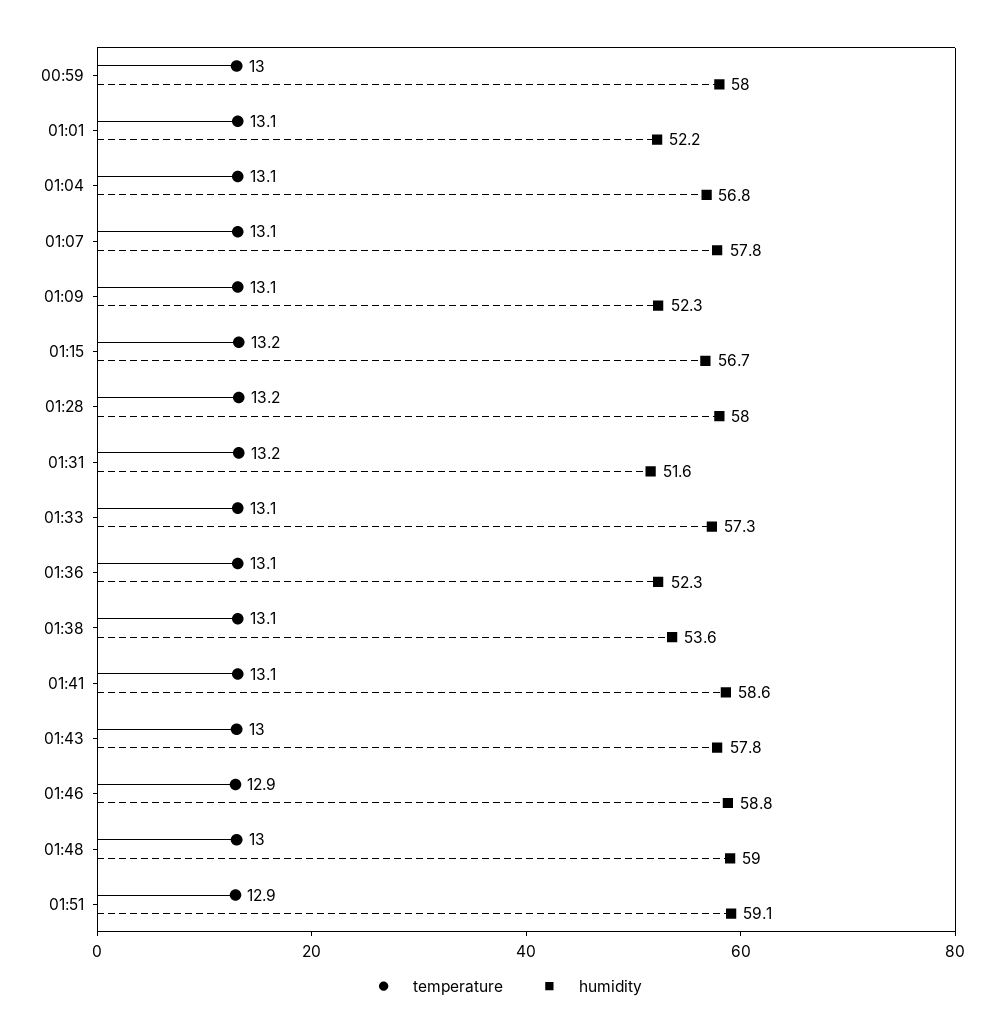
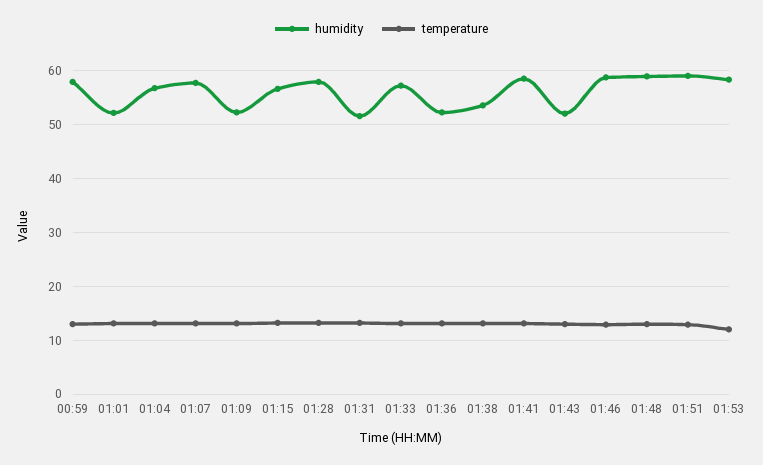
humidity, 01:43: 57.8 -> 52
humidity, 01:53: none -> 58
temperature, 01:53: none -> 12

